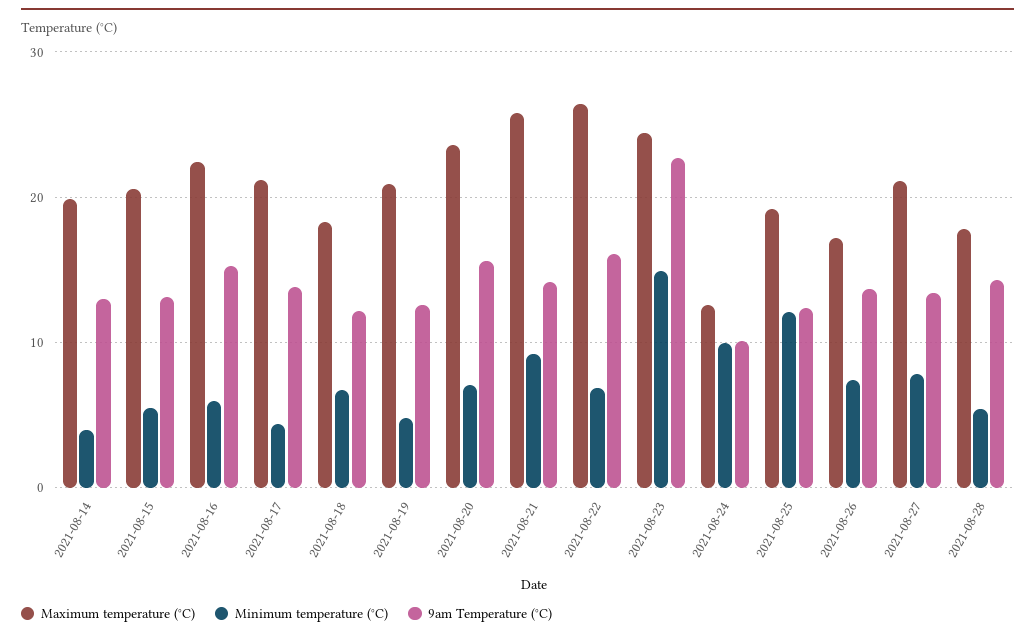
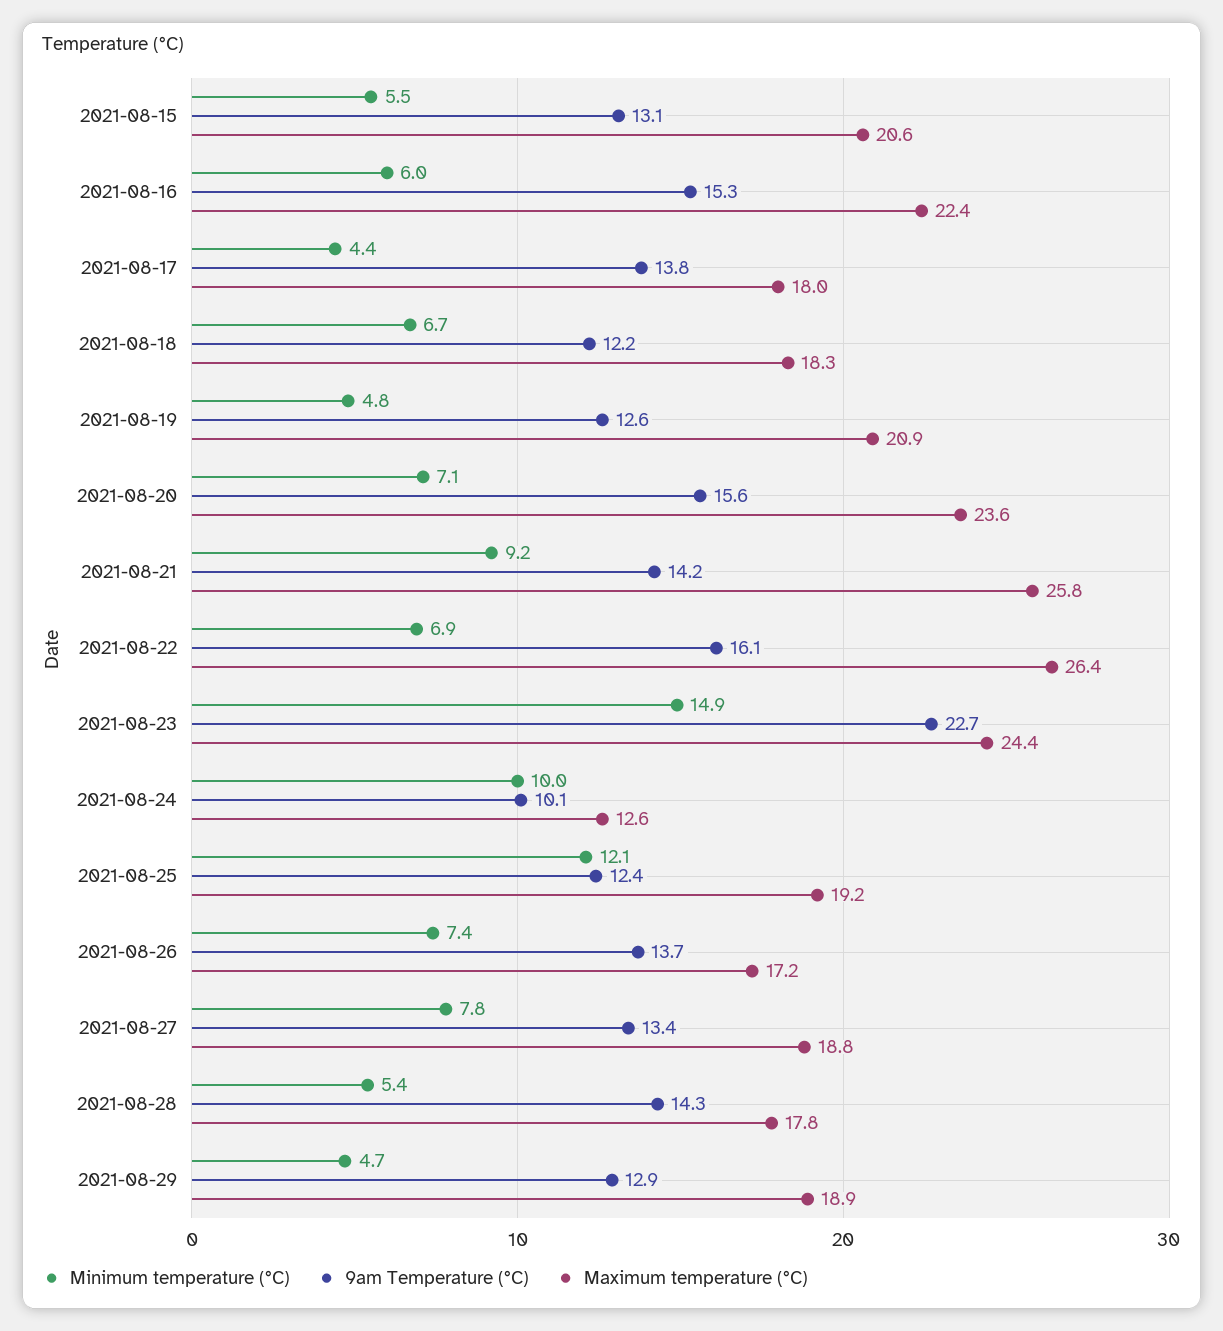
Maximum temperature (°C), 2021-08-14: 20 -> none
Minimum temperature (°C), 2021-08-14: 4 -> none
9am Temperature (°C), 2021-08-14: 13 -> none
Maximum temperature (°C), 2021-08-17: 21 -> 18
Maximum temperature (°C), 2021-08-27: 21 -> 18.8
Minimum temperature (°C), 2021-08-29: none -> 4.7
9am Temperature (°C), 2021-08-29: none -> 12.9
Maximum temperature (°C), 2021-08-29: none -> 18.9

